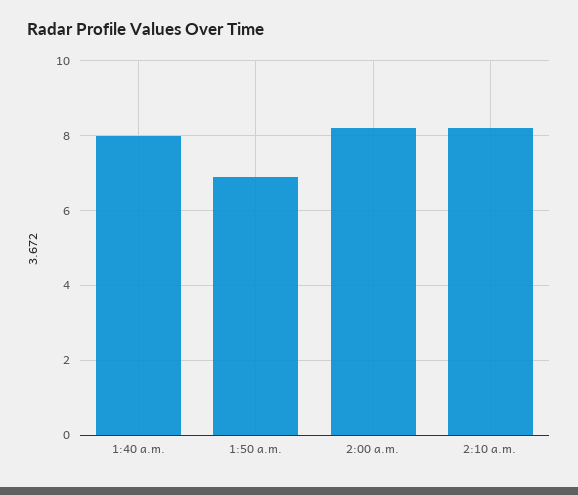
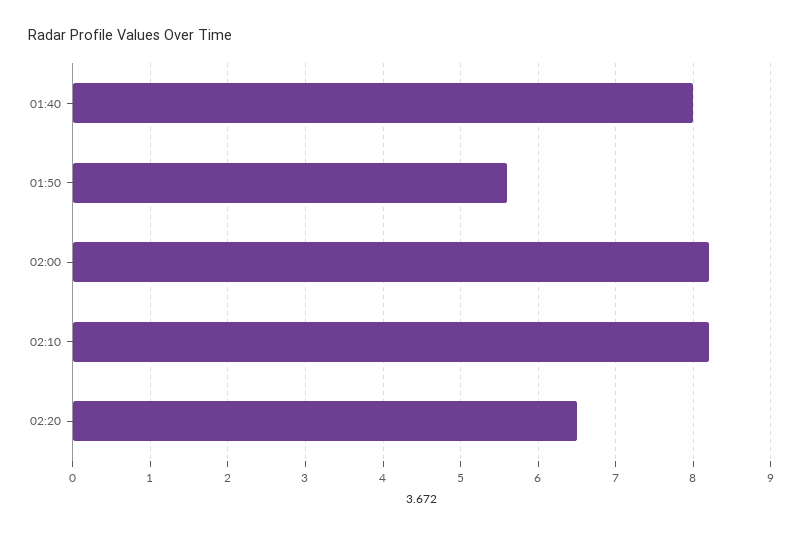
1:50 a.m.: 7 -> 5.6
02:20: none -> 6.5

